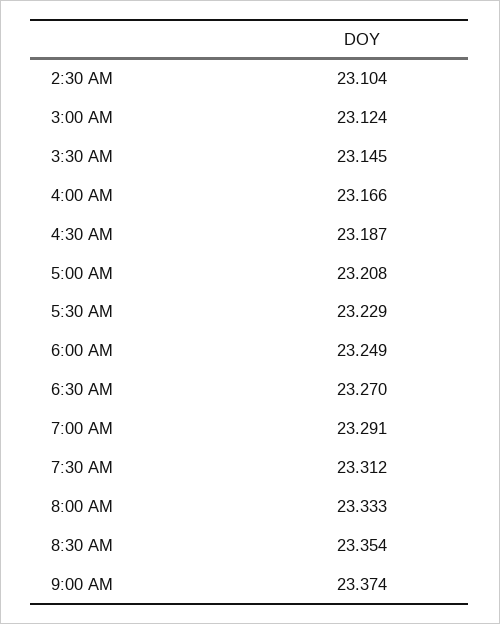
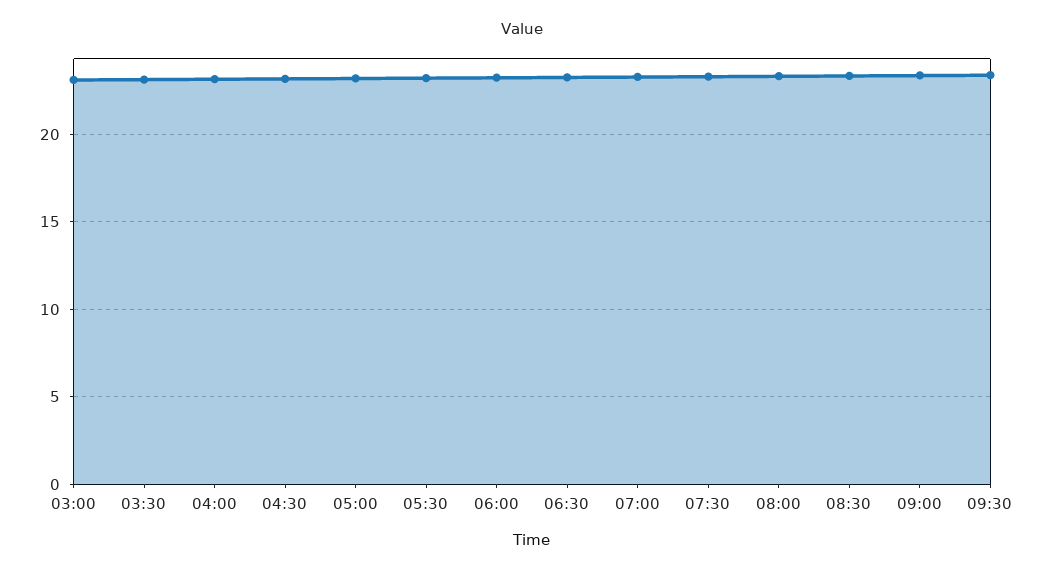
2:30 AM: 23.104 -> none
09:30: none -> 23.5

